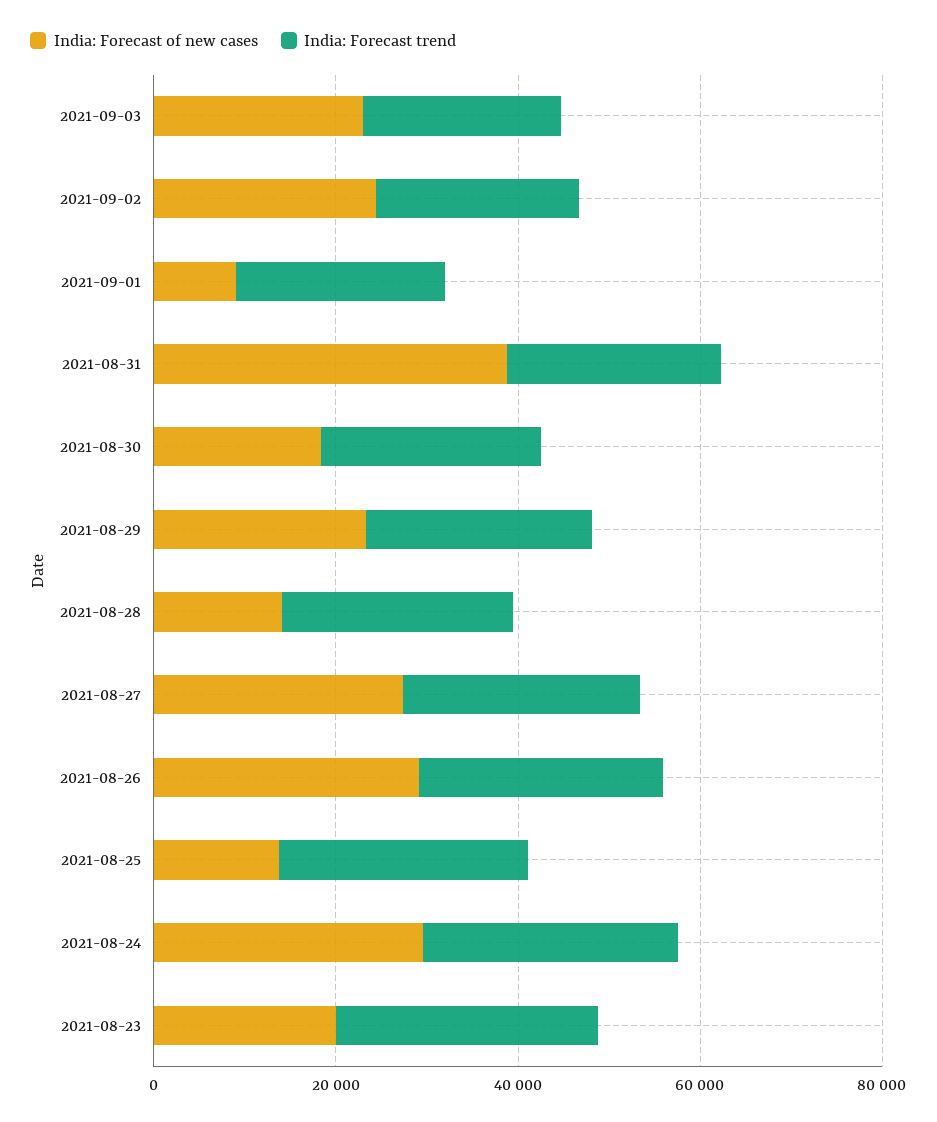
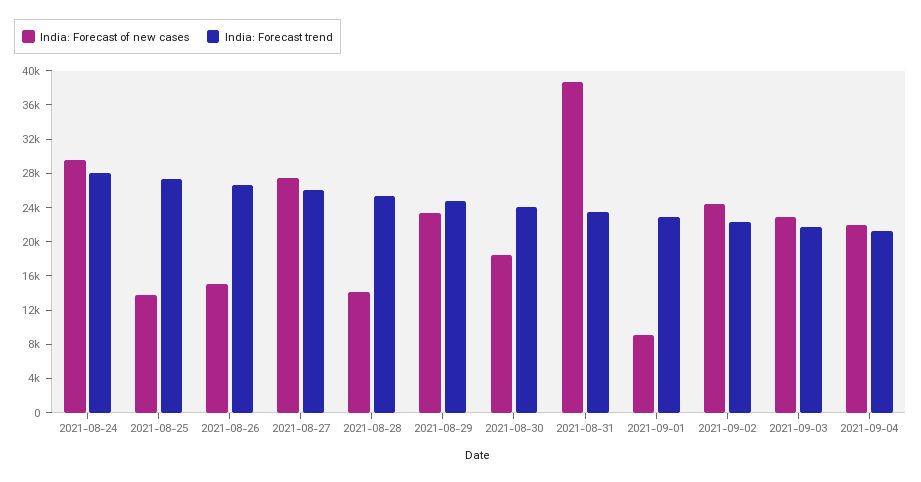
India: Forecast of new cases, 2021-08-26: 30000 -> 15000
India: Forecast of new cases, 2021-08-23: 20000 -> none
India: Forecast trend, 2021-08-23: 30000 -> none
India: Forecast of new cases, 2021-09-04: none -> 22000
India: Forecast trend, 2021-09-04: none -> 21000

